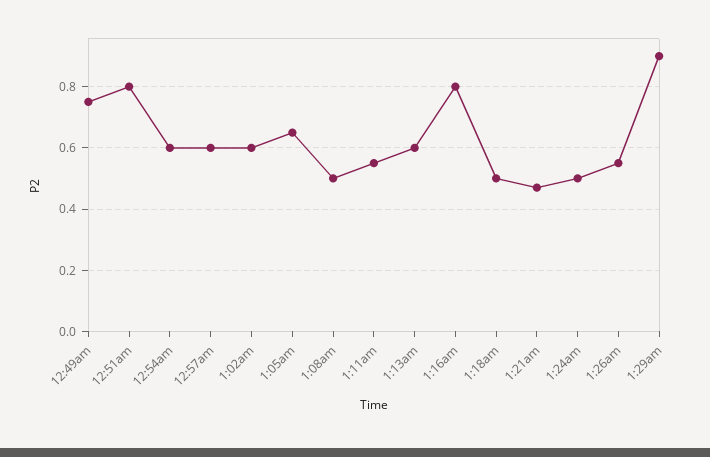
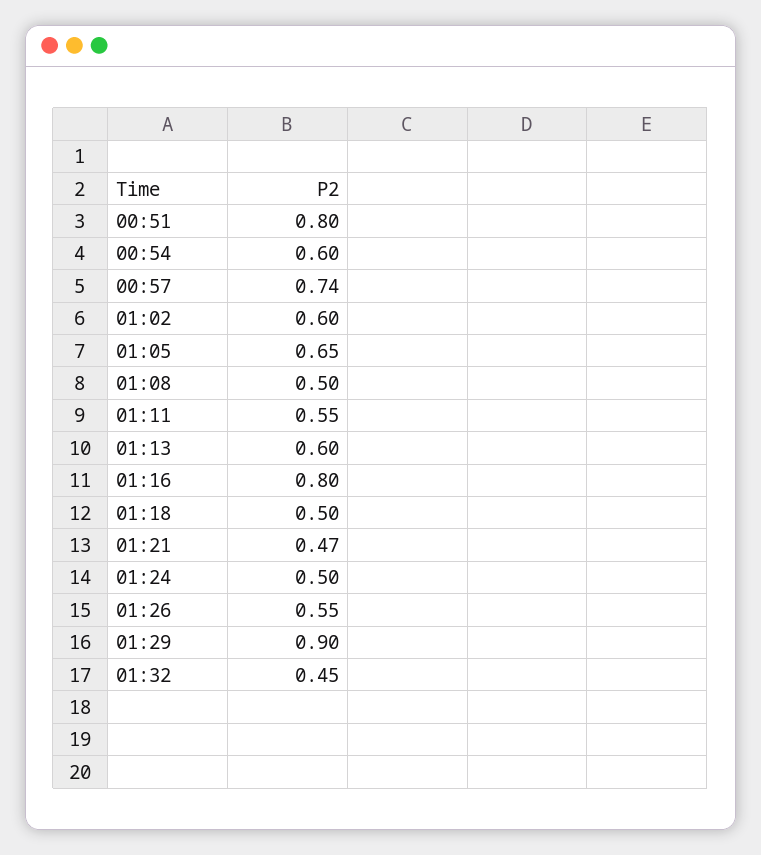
12:49am: 0.75 -> none
12:57am: 0.6 -> 0.74
01:32: none -> 0.45

